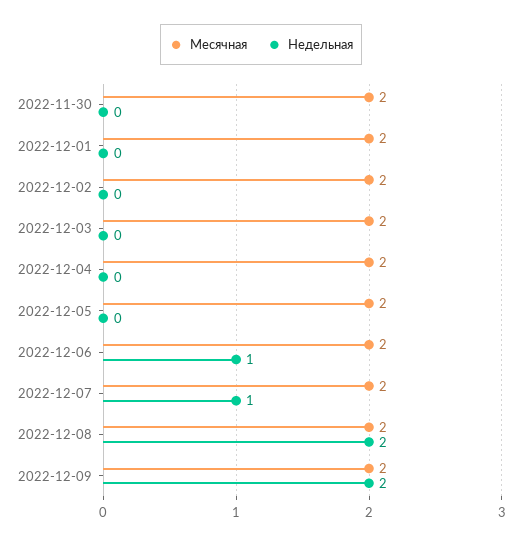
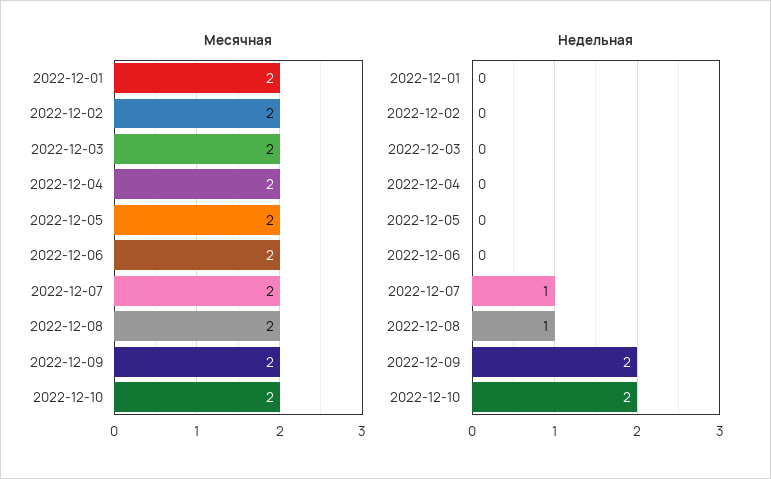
Месячная, 2022-11-30: 2 -> none
Недельная, 2022-11-30: 0 -> none
Недельная, 2022-12-06: 1 -> 0
Недельная, 2022-12-08: 2 -> 1
Месячная, 2022-12-10: none -> 2
Недельная, 2022-12-10: none -> 2

